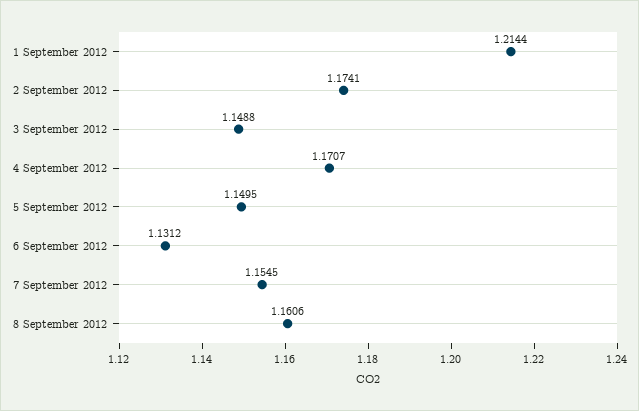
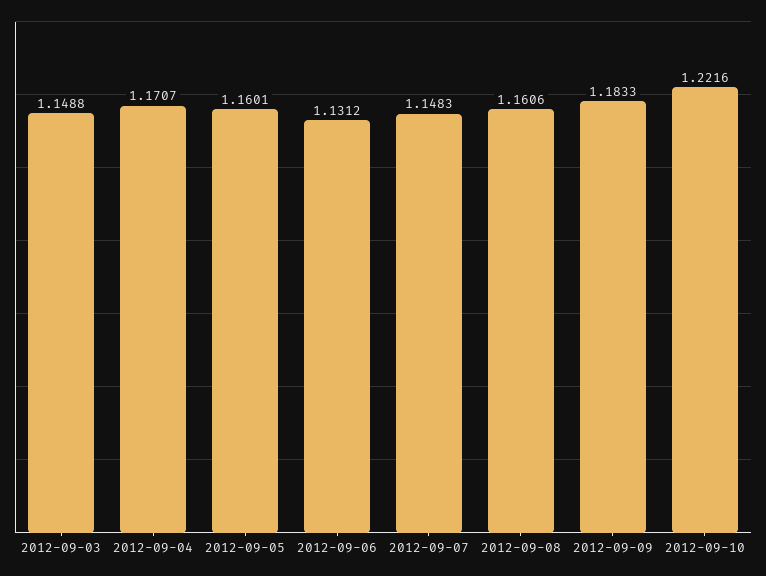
1 September 2012: 1.2144 -> none
2 September 2012: 1.1741 -> none
5 September 2012: 1.1495 -> 1.1601
7 September 2012: 1.1545 -> 1.1483
2012-09-09: none -> 1.1833
2012-09-10: none -> 1.2216

